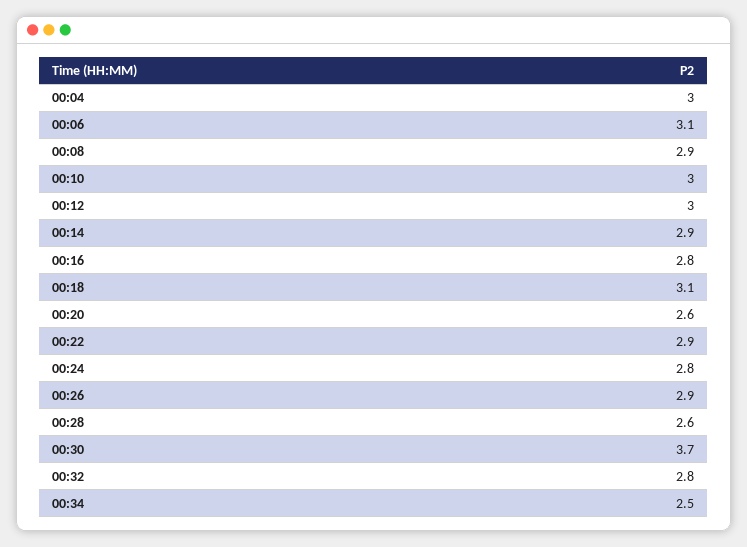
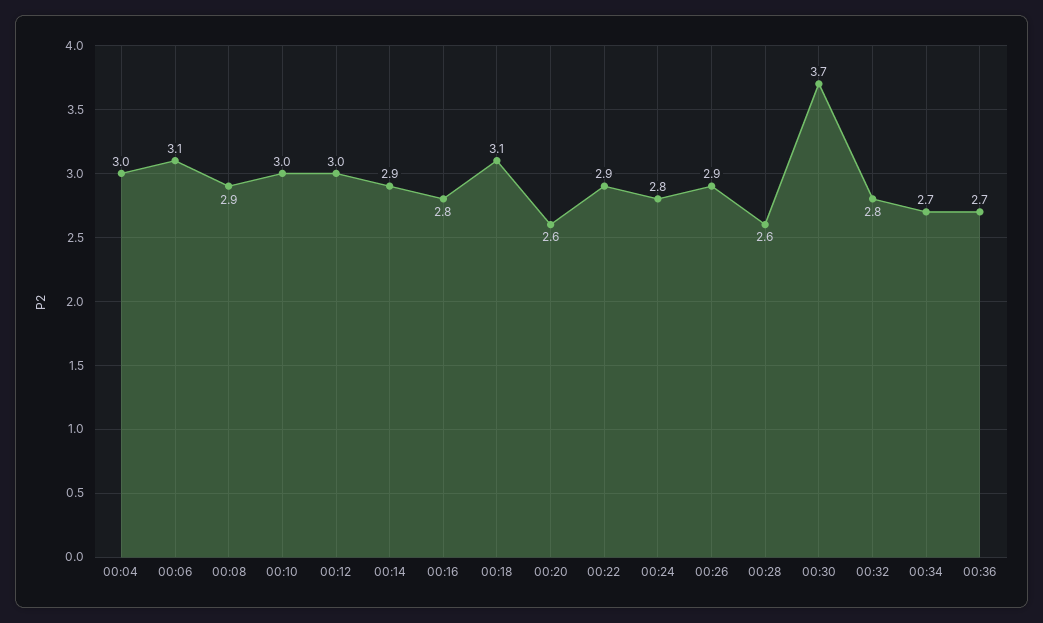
00:34: 2.5 -> 2.7
00:36: none -> 2.7

